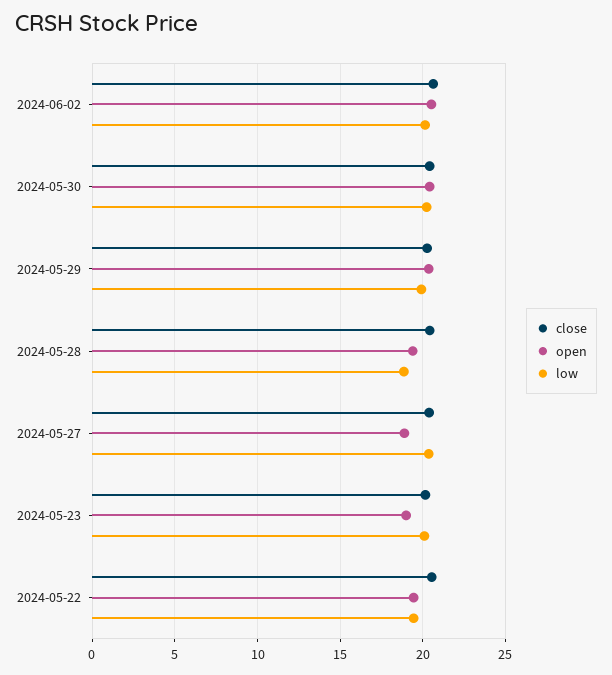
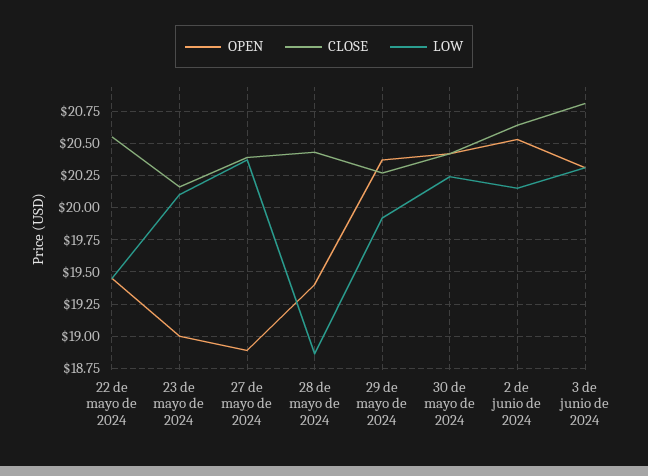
open, 3 de junio de 2024: none -> 20.3
close, 3 de junio de 2024: none -> 20.8
low, 3 de junio de 2024: none -> 20.3

